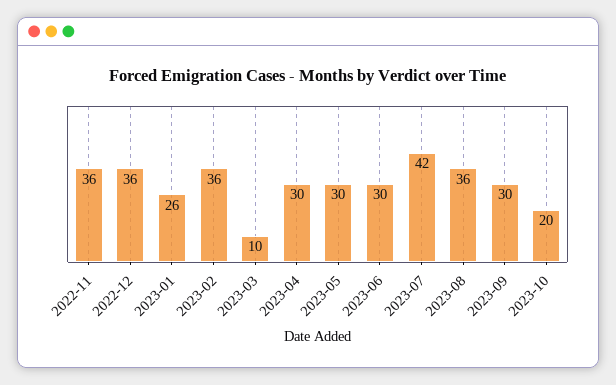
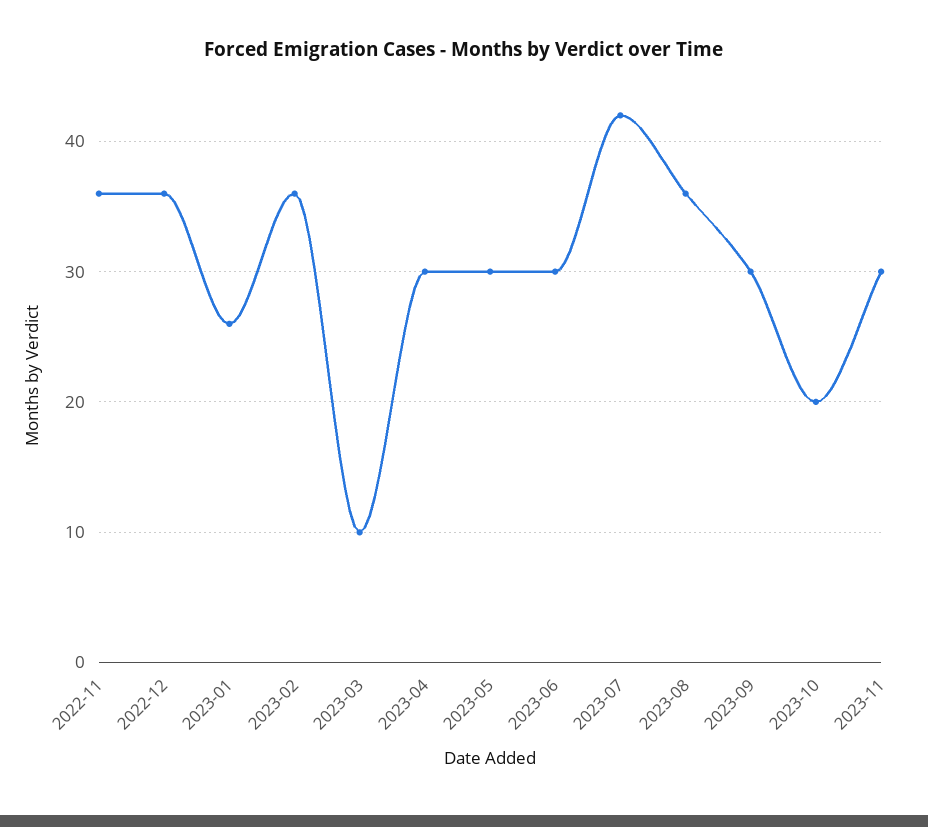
2023-11: none -> 30

